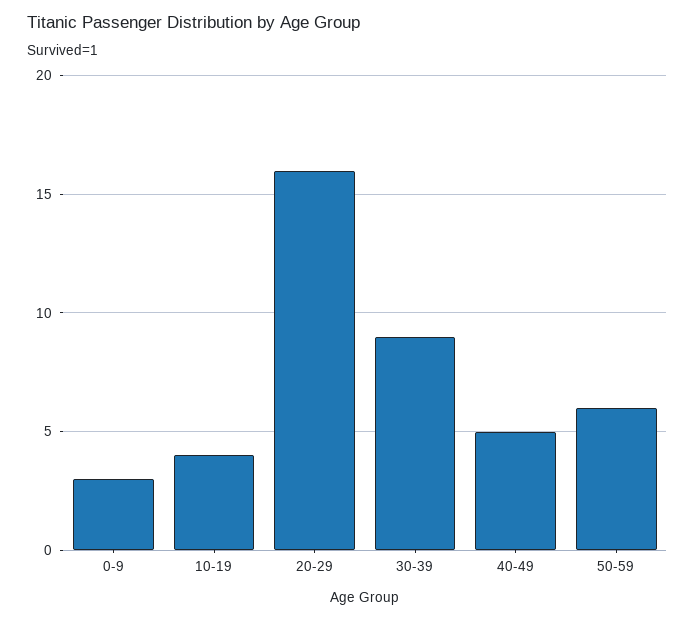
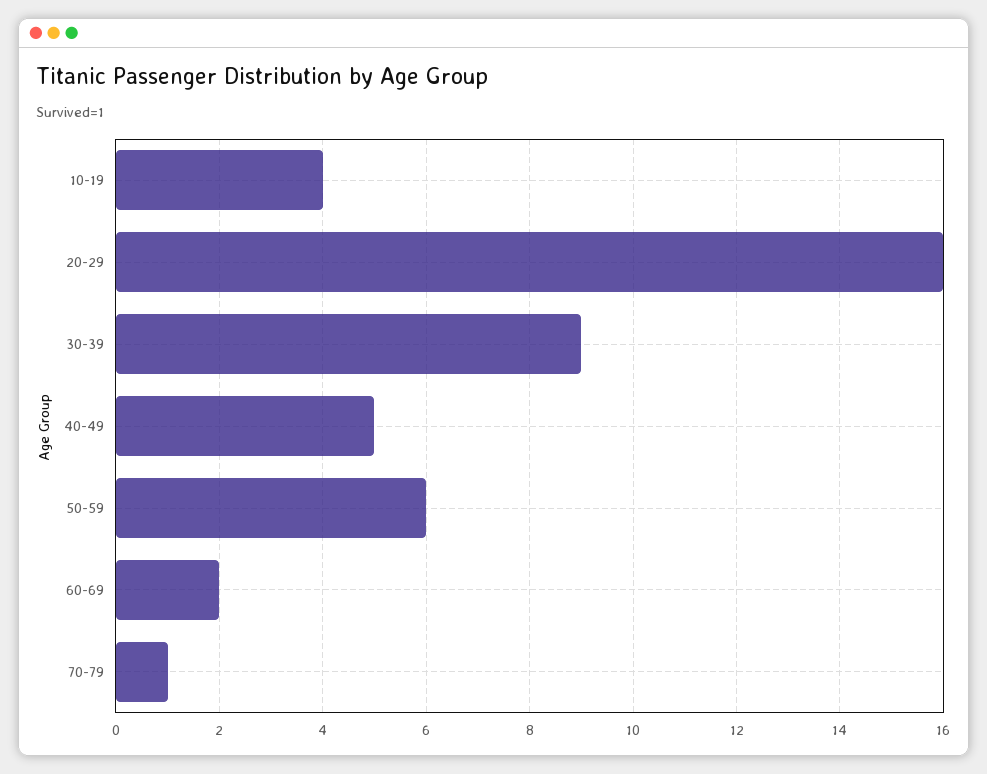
0-9: 3 -> none
60-69: none -> 2
70-79: none -> 1

